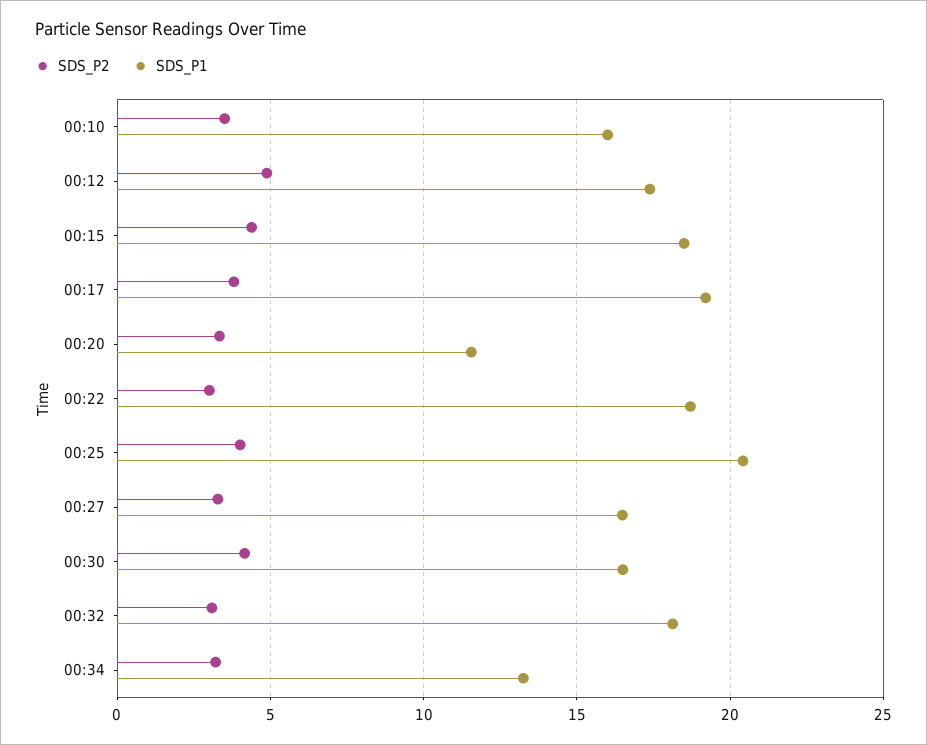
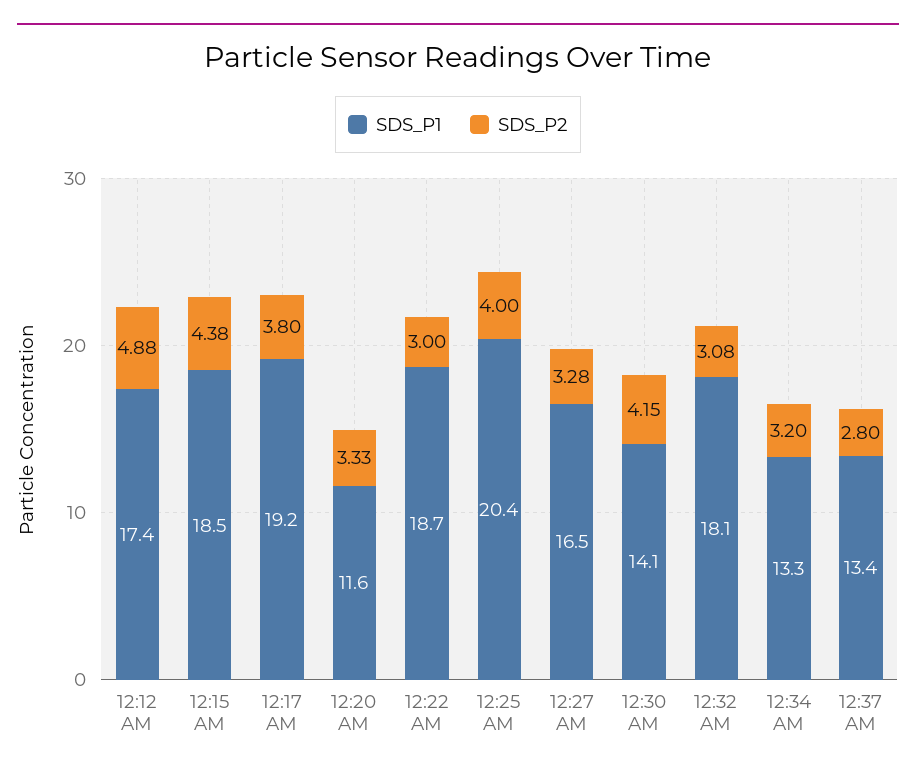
SDS_P2, 00:10: 3.5 -> none
SDS_P1, 00:10: 16 -> none
SDS_P1, 00:30: 16.5 -> 14.1
SDS_P1, 12:37 AM: none -> 13.4
SDS_P2, 12:37 AM: none -> 2.8

